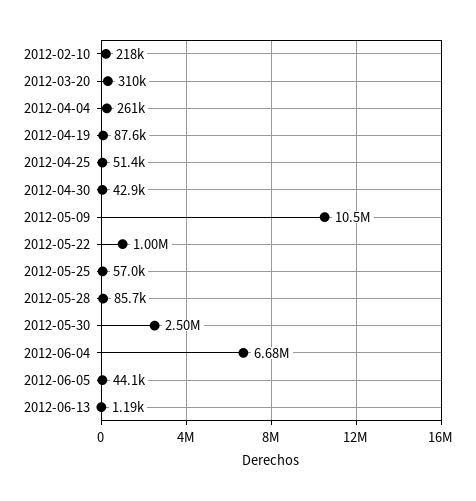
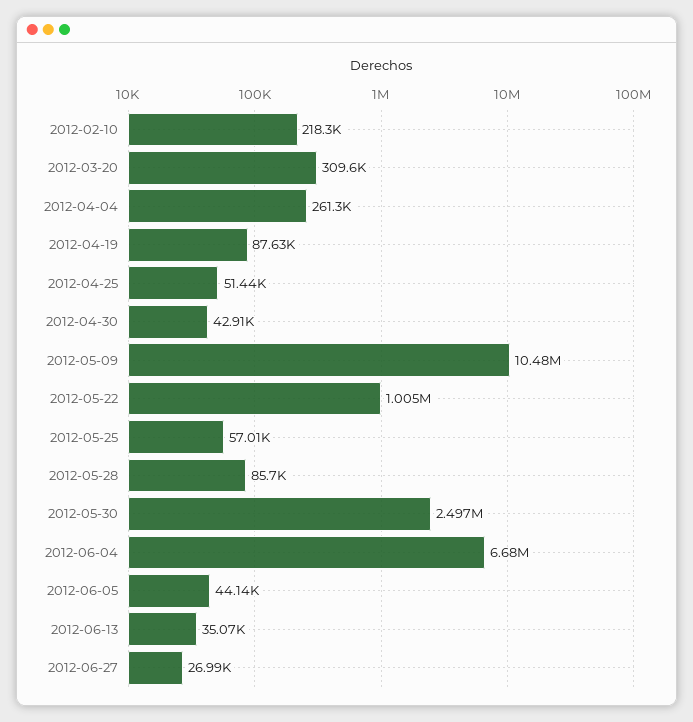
2012-06-13: 1190 -> 35070
2012-06-27: none -> 26990

